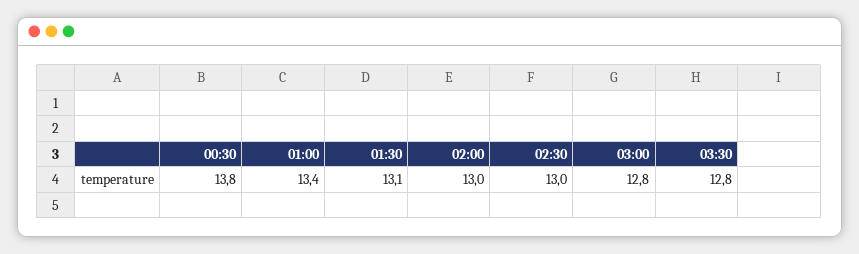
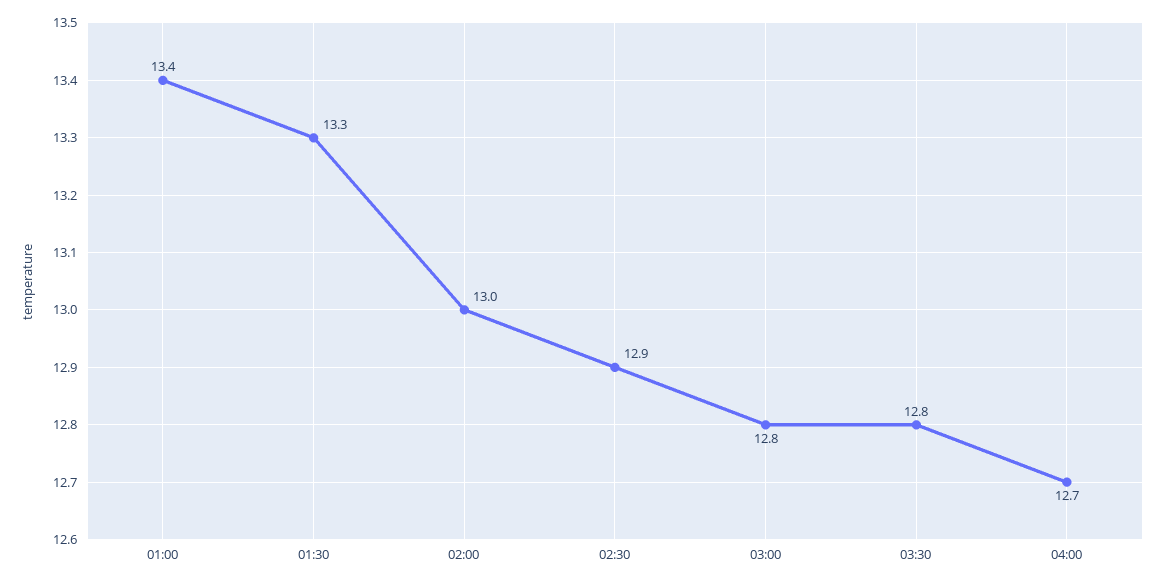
00:30: 13.8 -> none
01:30: 13.1 -> 13.3
02:30: 13 -> 12.9
04:00: none -> 12.7

